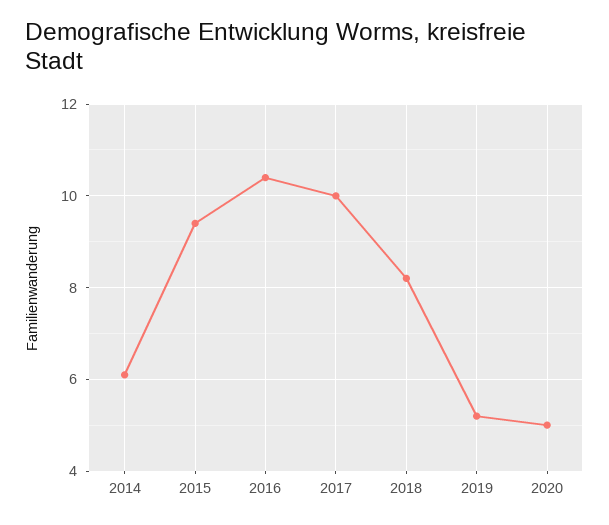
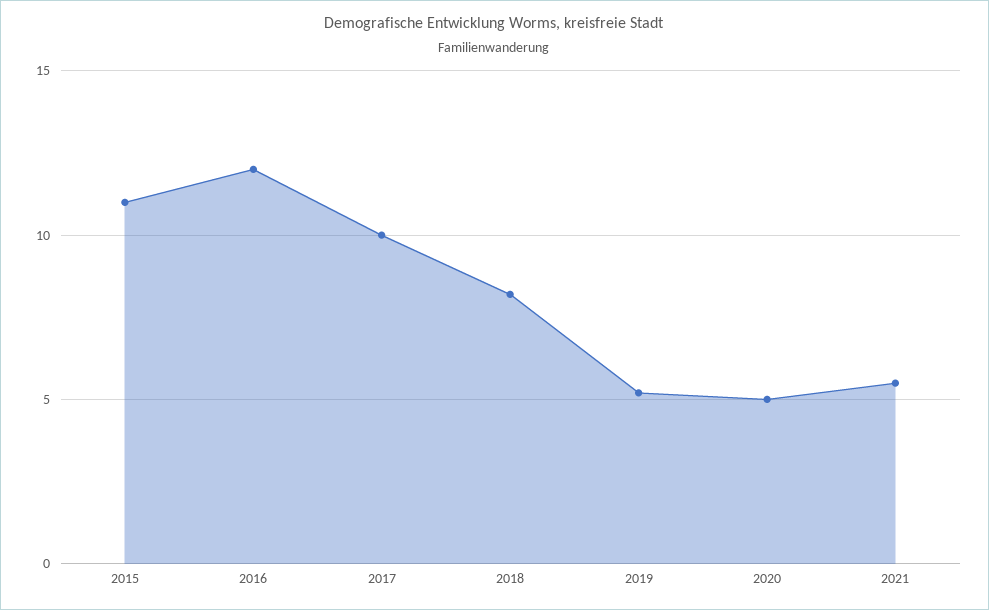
2014: 6 -> none
2015: 9.5 -> 11
2016: 10.5 -> 12
2021: none -> 5.5

